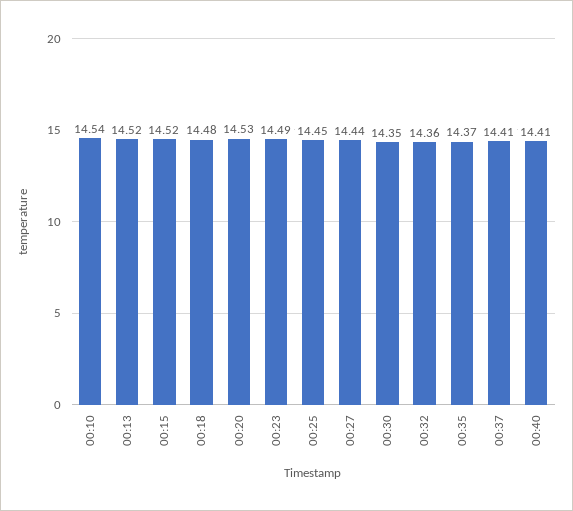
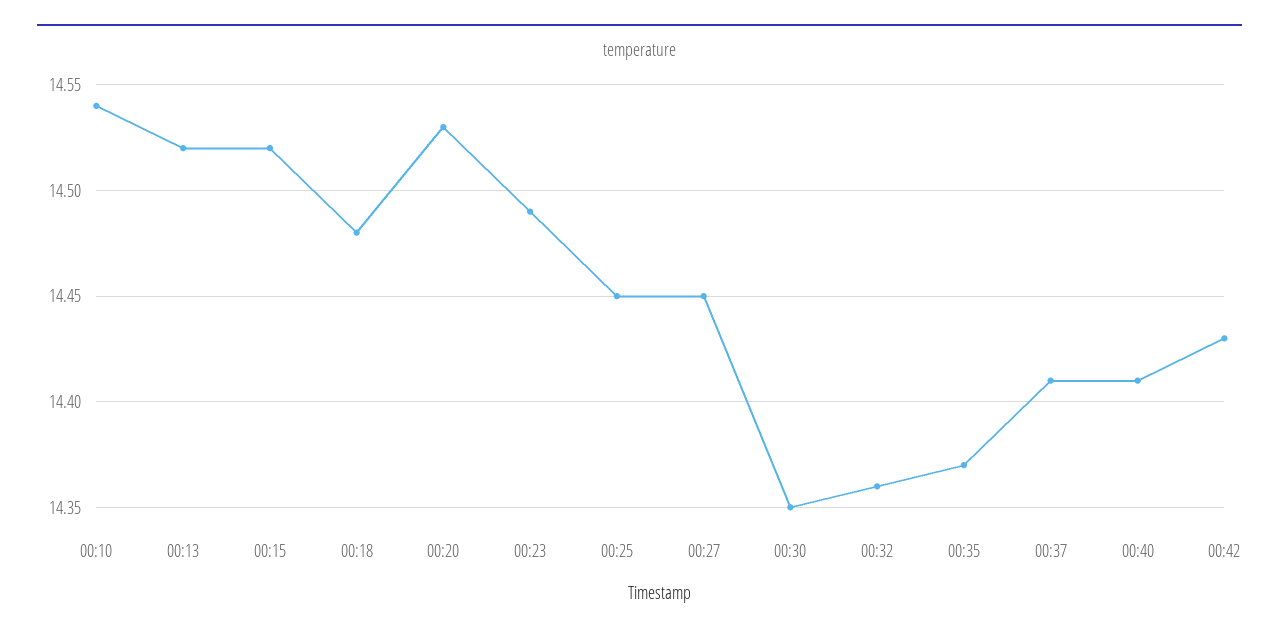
00:27: 14.44 -> 14.45
00:42: none -> 14.43

